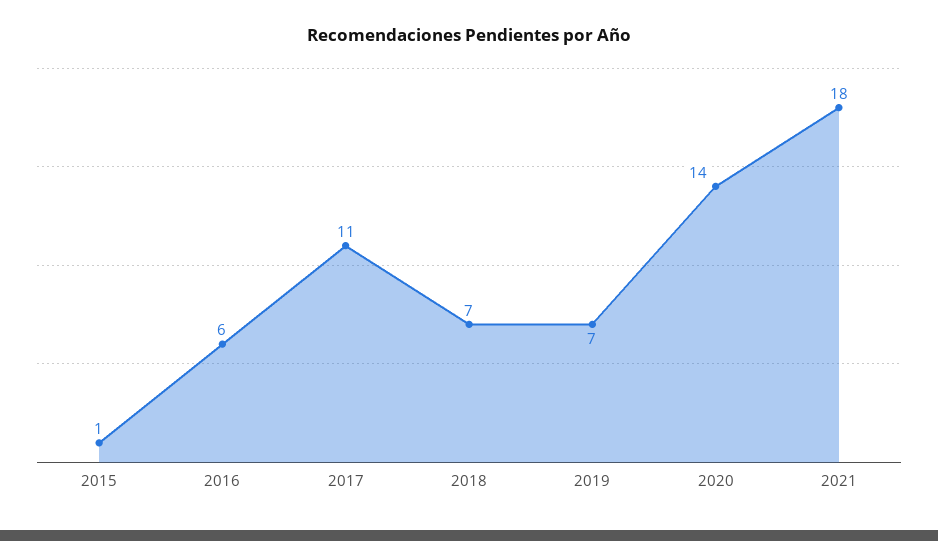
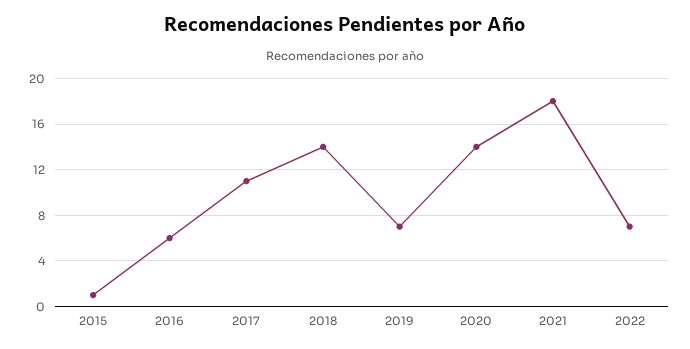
2018: 7 -> 14
2022: none -> 7

